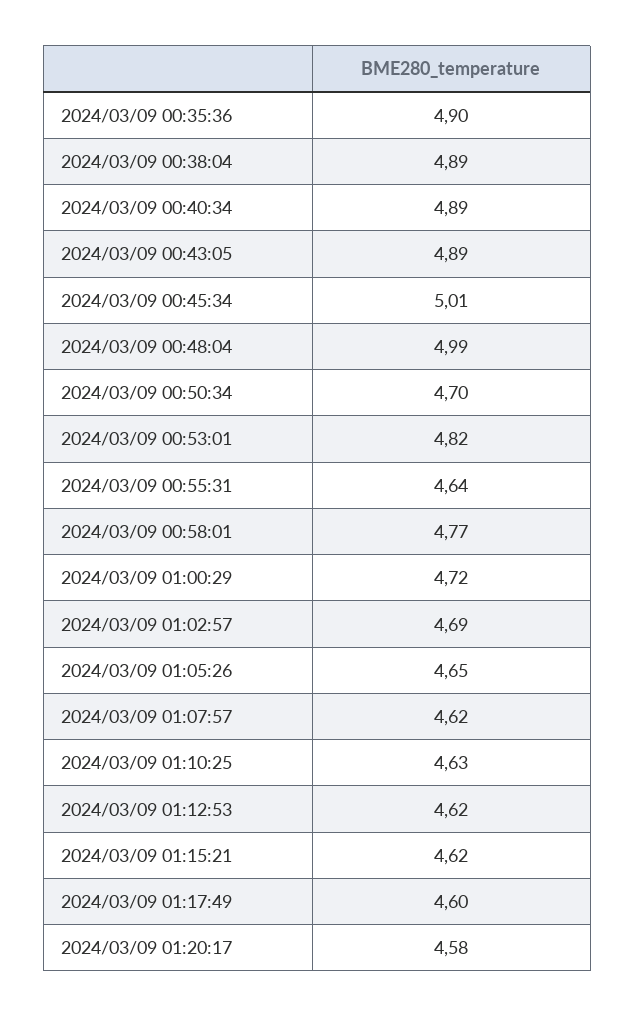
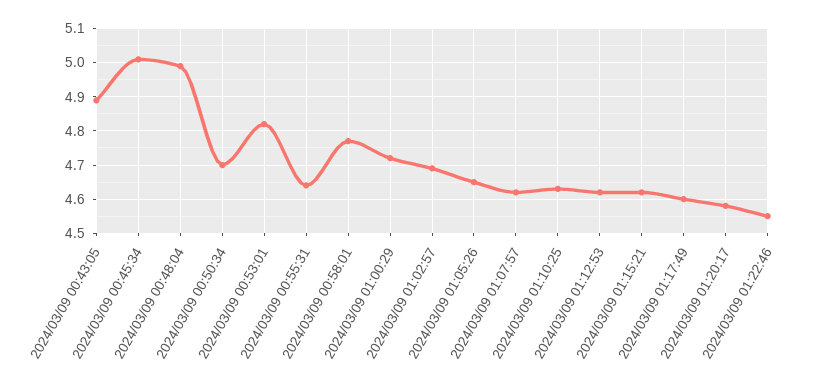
2024/03/09 00:35:36: 4.9 -> none
2024/03/09 00:38:04: 4.89 -> none
2024/03/09 00:40:34: 4.89 -> none
2024/03/09 01:22:46: none -> 4.55

